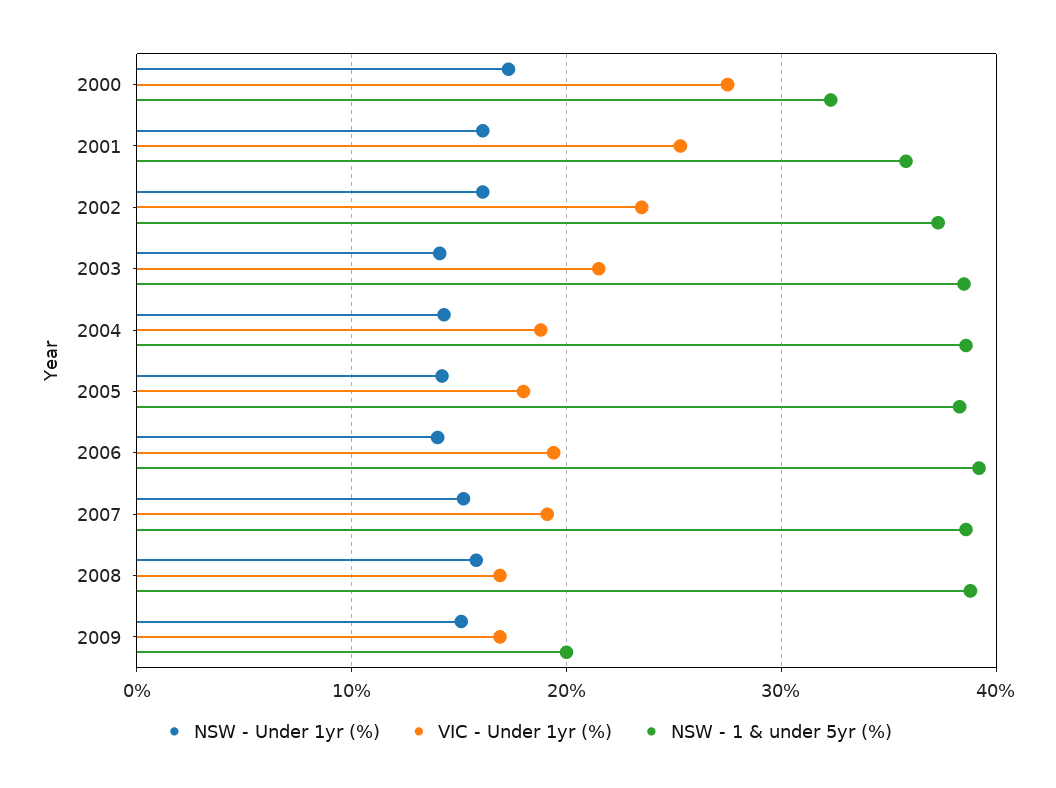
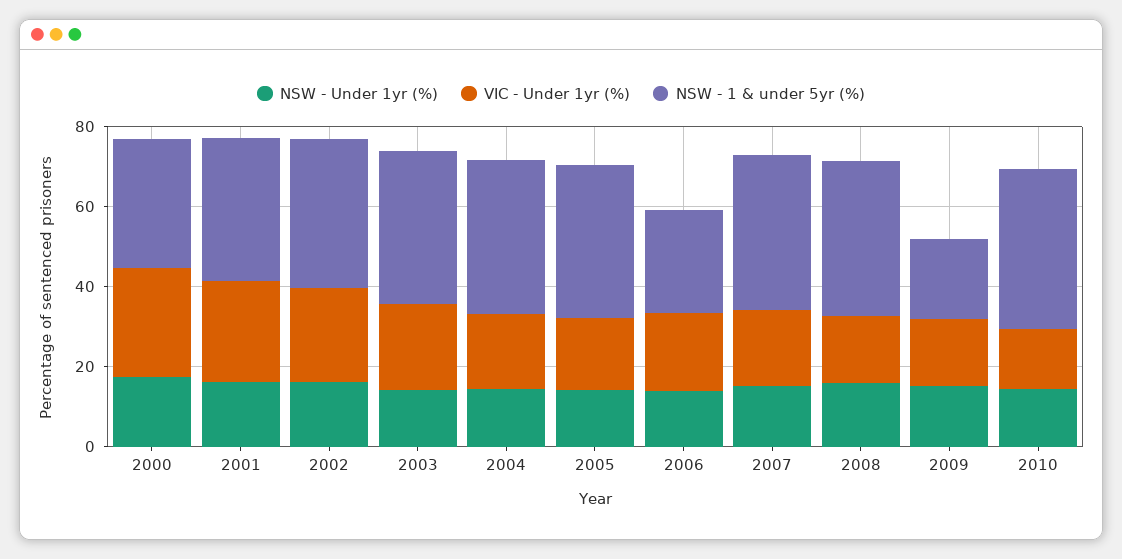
NSW - 1 & under 5yr (%), 2006: 39 -> 25
NSW - Under 1yr (%), 2010: none -> 15
VIC - Under 1yr (%), 2010: none -> 15
NSW - 1 & under 5yr (%), 2010: none -> 40

